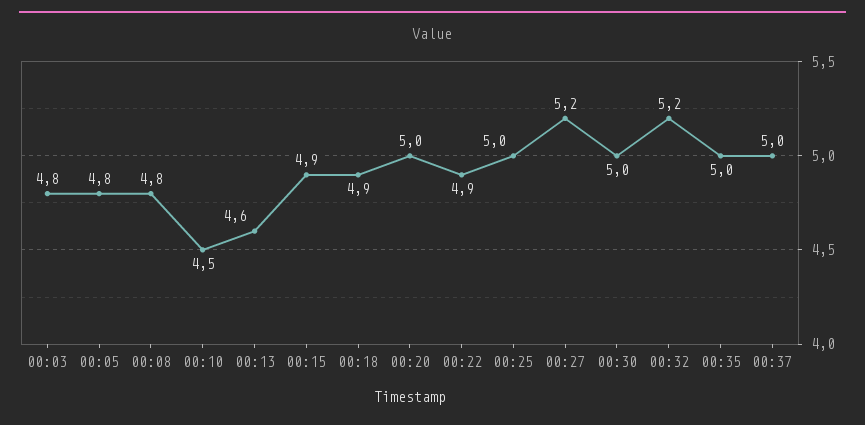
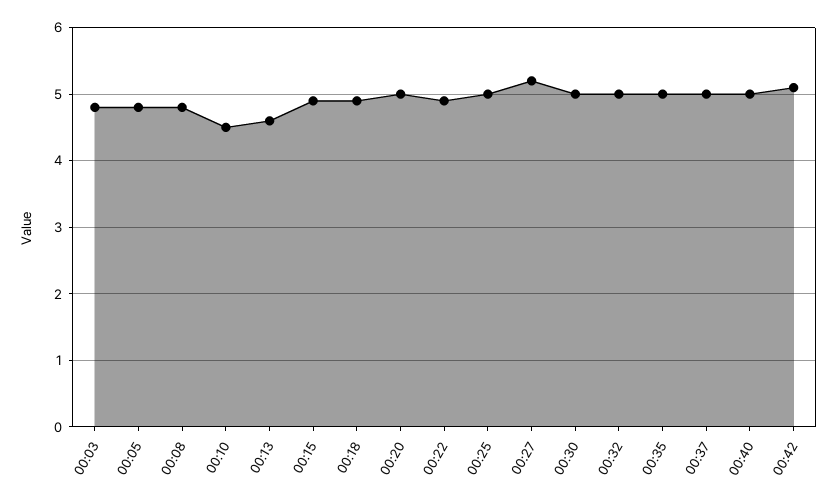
00:32: 5.2 -> 5
00:40: none -> 5
00:42: none -> 5.1

